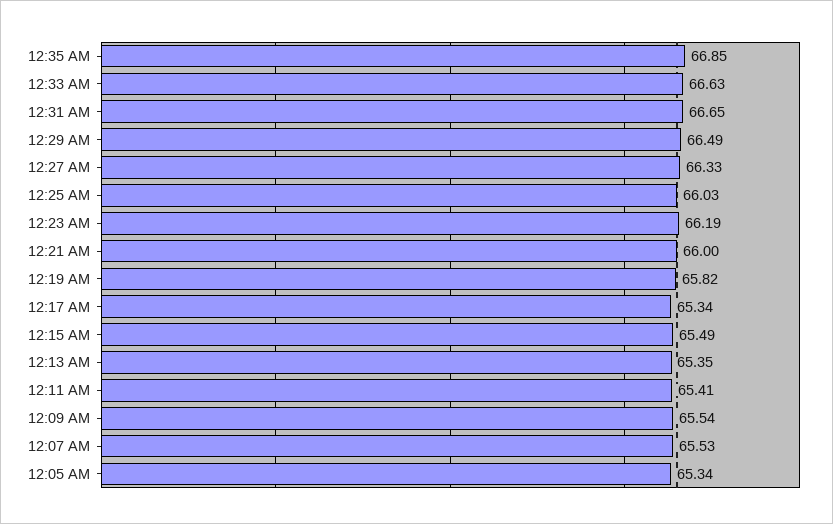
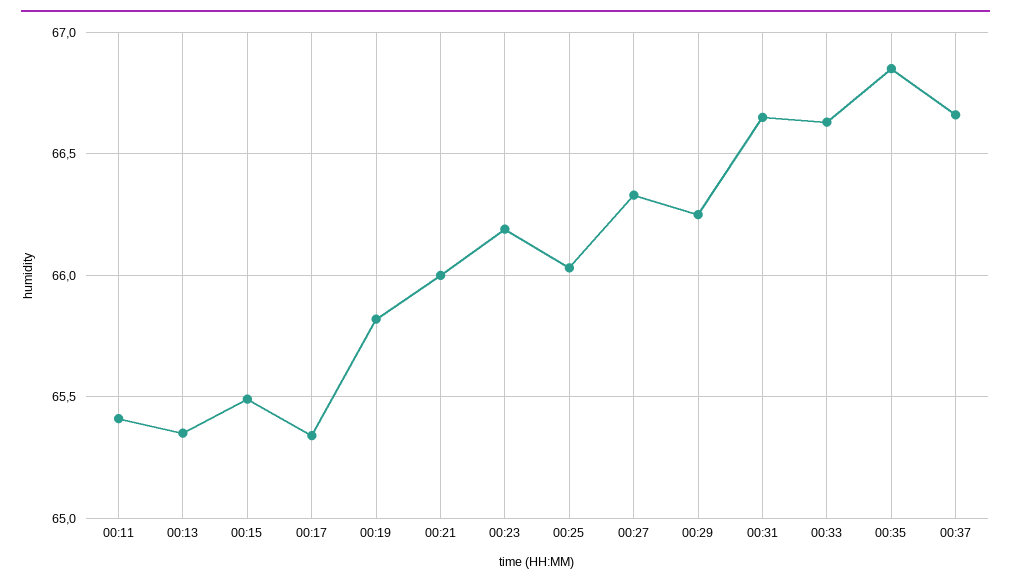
12:29 AM: 66.49 -> 66.25
12:09 AM: 65.54 -> none
12:07 AM: 65.53 -> none
12:05 AM: 65.34 -> none
00:37: none -> 66.65

